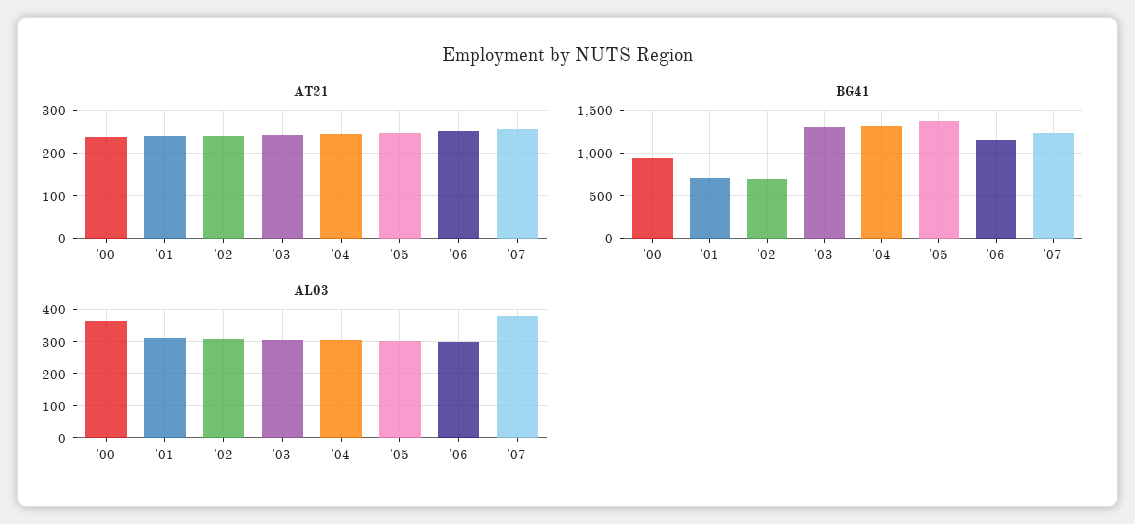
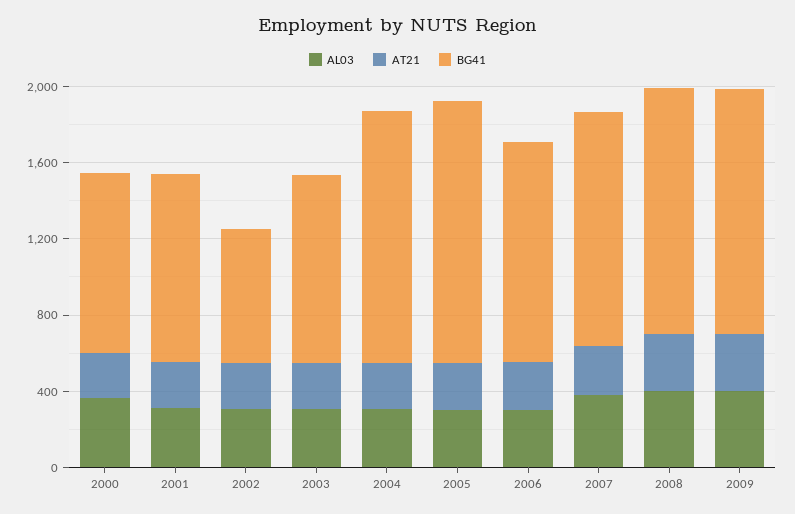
BG41, '01: 700 -> 1000
BG41, '03: 1300 -> 1000
AL03, 2008: none -> 400
AT21, 2008: none -> 300
BG41, 2008: none -> 1300
AL03, 2009: none -> 400
AT21, 2009: none -> 300
BG41, 2009: none -> 1300

